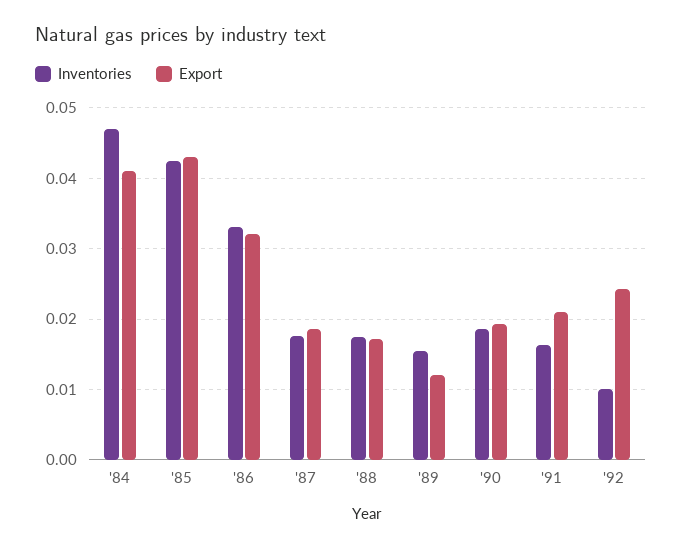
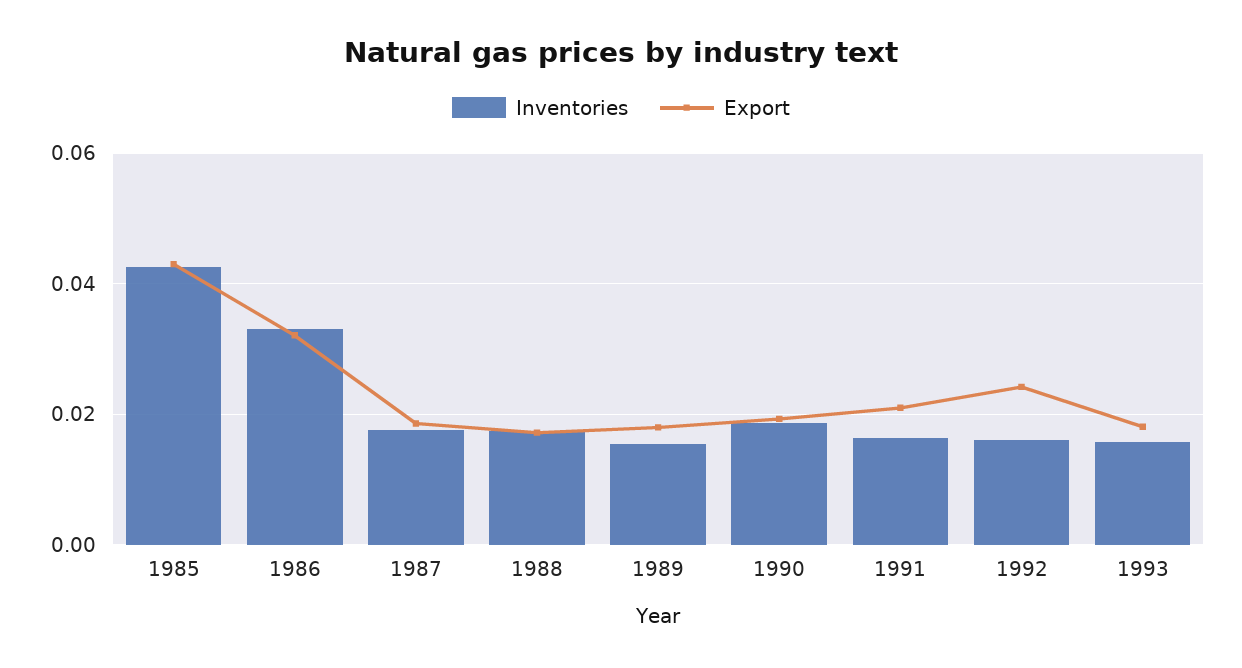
Inventories, '84: 0.047 -> none
Export, '84: 0.041 -> none
Export, '89: 0.012 -> 0.018
Inventories, '92: 0.01 -> 0.016
Inventories, 1993: none -> 0.016
Export, 1993: none -> 0.018

